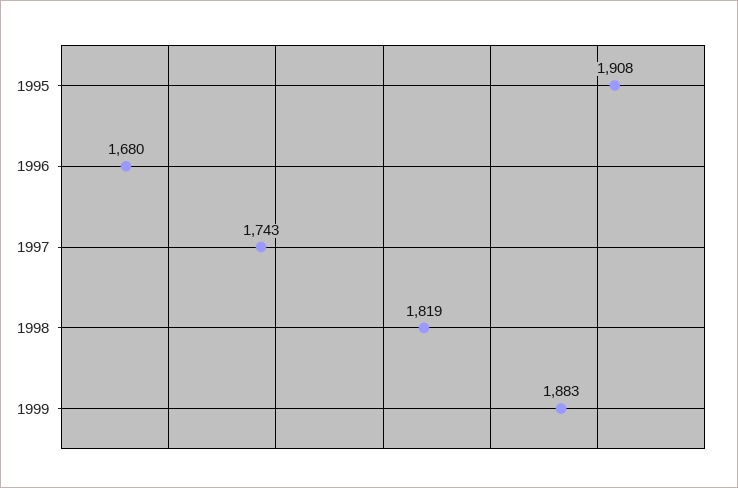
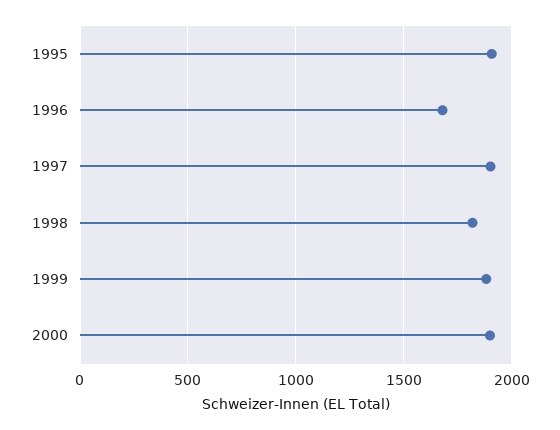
1997: 1743 -> 1900
2000: none -> 1900

